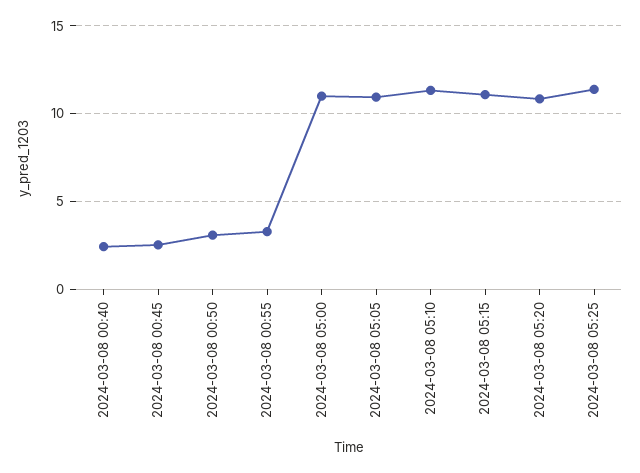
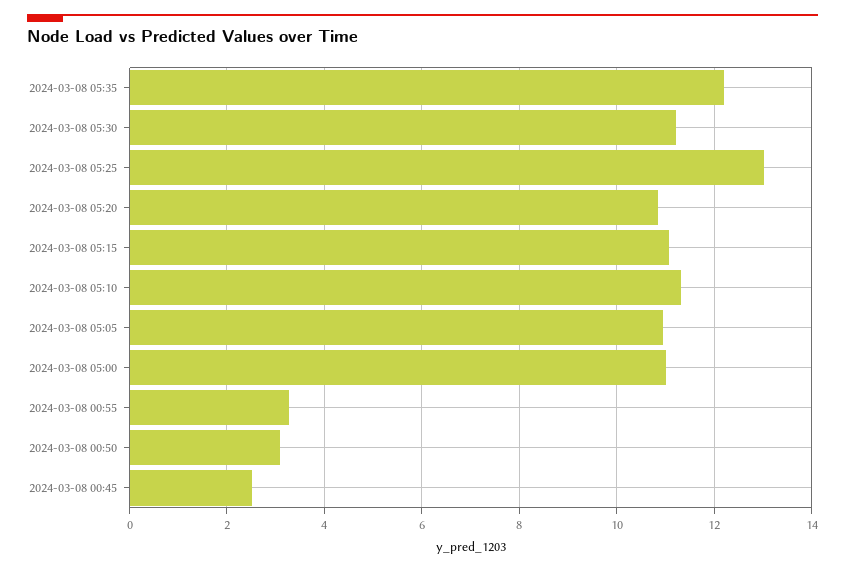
2024-03-08 00:40: 2.5 -> none
2024-03-08 05:25: 11.5 -> 13
2024-03-08 05:35: none -> 12.2
2024-03-08 05:30: none -> 11.2

